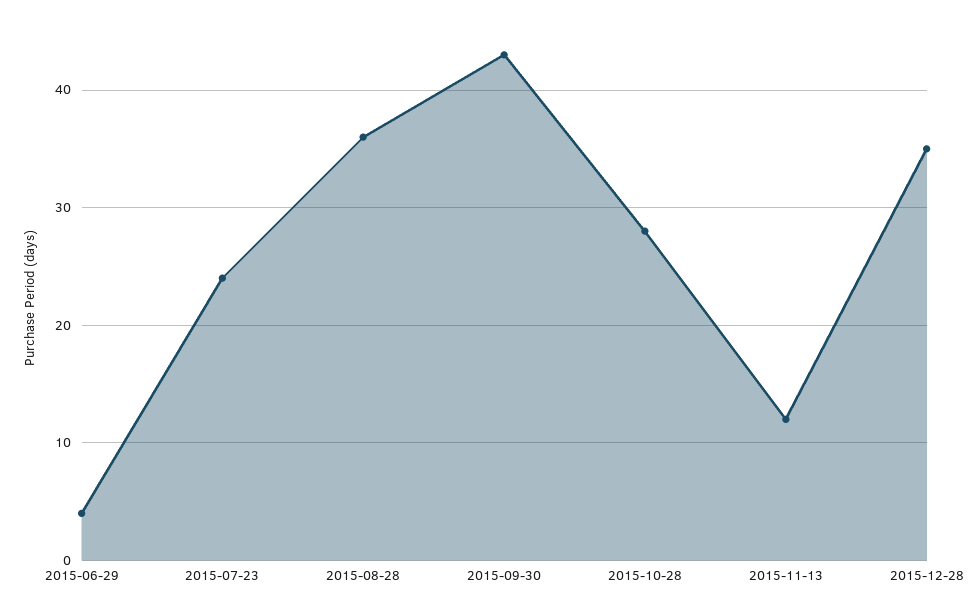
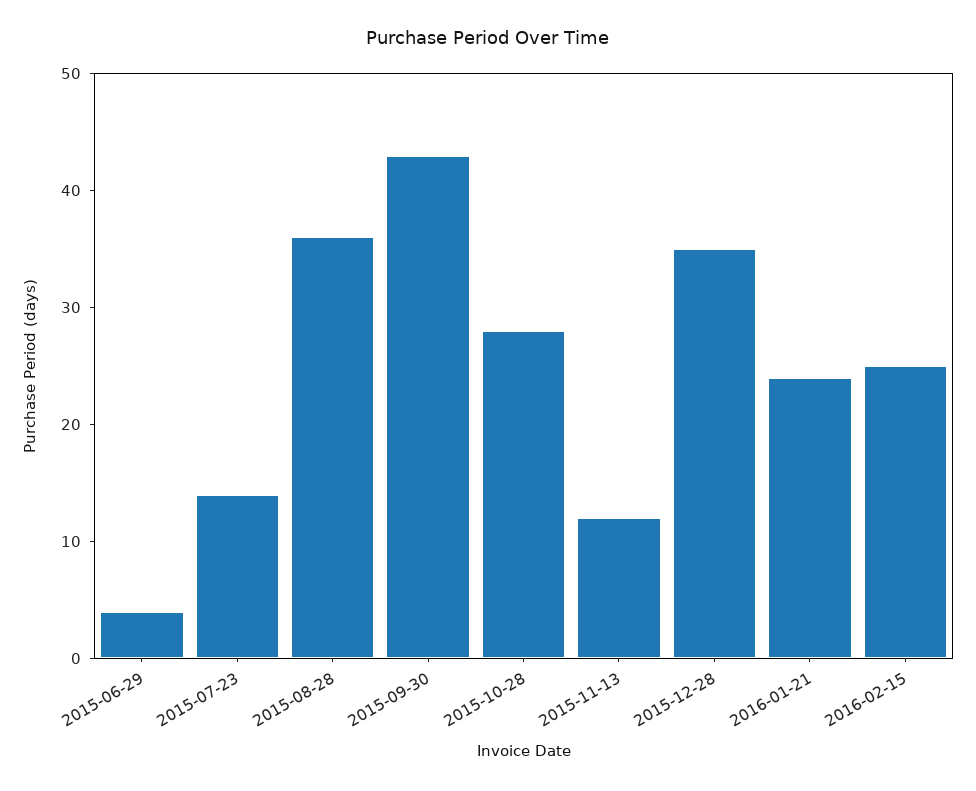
2015-07-23: 24 -> 14
2016-01-21: none -> 24
2016-02-15: none -> 25

